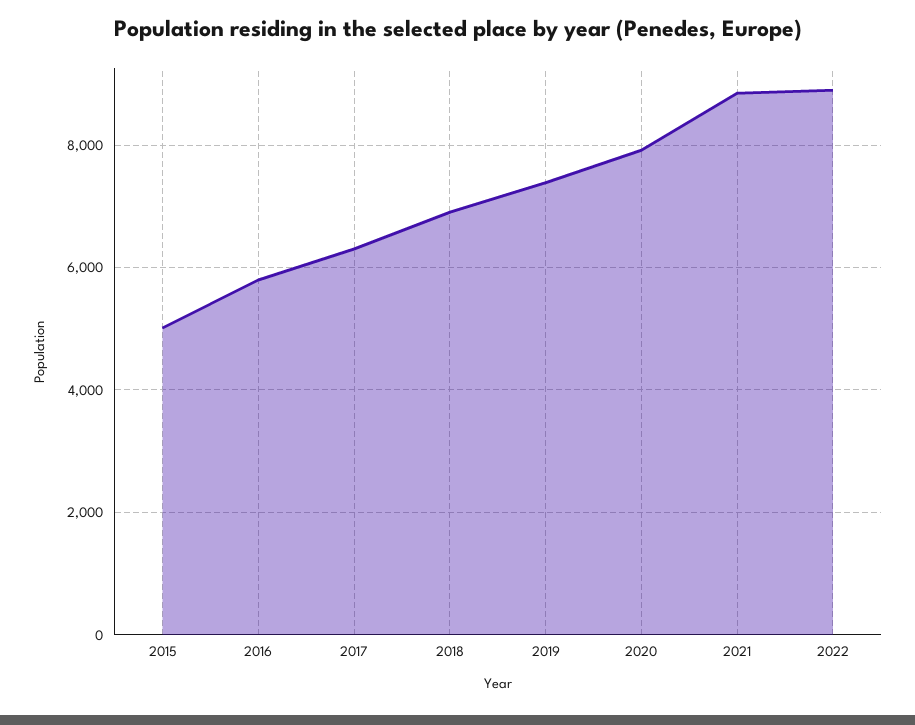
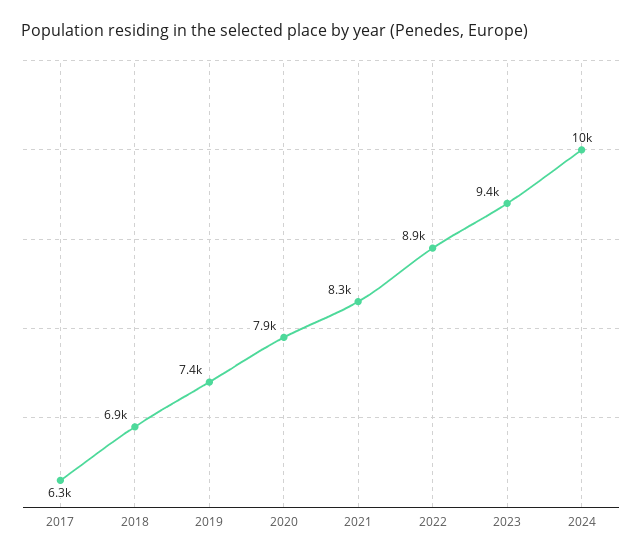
2015: 5000 -> none
2016: 5800 -> none
2021: 8800 -> 8300
2023: none -> 9400
2024: none -> 10000

